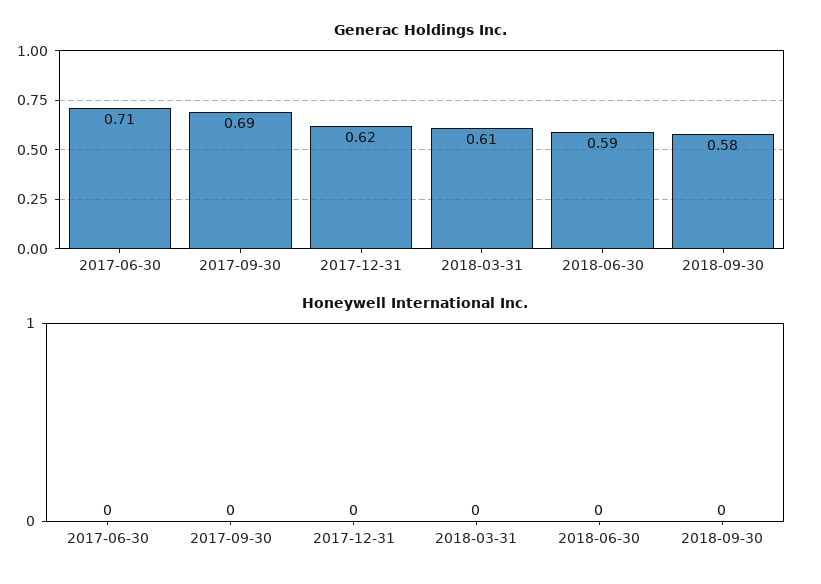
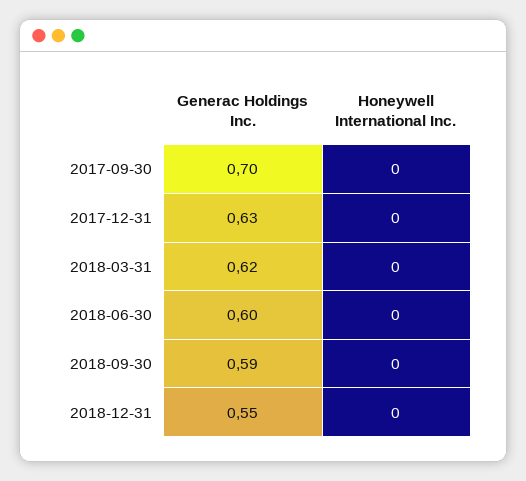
Generac Holdings Inc., 2017-06-30: 0.71 -> none
Generac Holdings Inc., 2017-09-30: 0.69 -> 0.7
Generac Holdings Inc., 2017-12-31: 0.62 -> 0.63
Generac Holdings Inc., 2018-03-31: 0.61 -> 0.62
Generac Holdings Inc., 2018-06-30: 0.59 -> 0.6
Generac Holdings Inc., 2018-09-30: 0.58 -> 0.59
Honeywell International Inc., 2017-06-30: 0 -> none
Generac Holdings Inc., 2018-12-31: none -> 0.55
Honeywell International Inc., 2018-12-31: none -> 0

